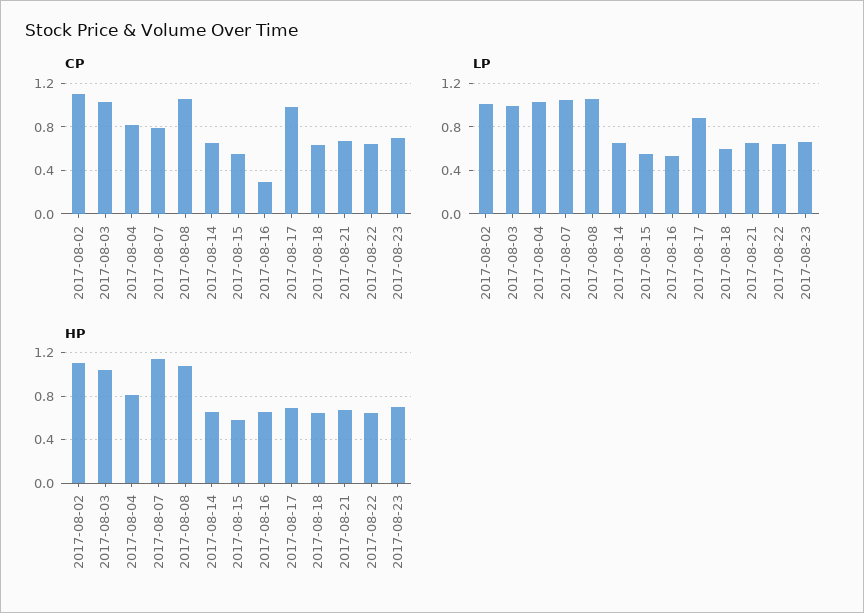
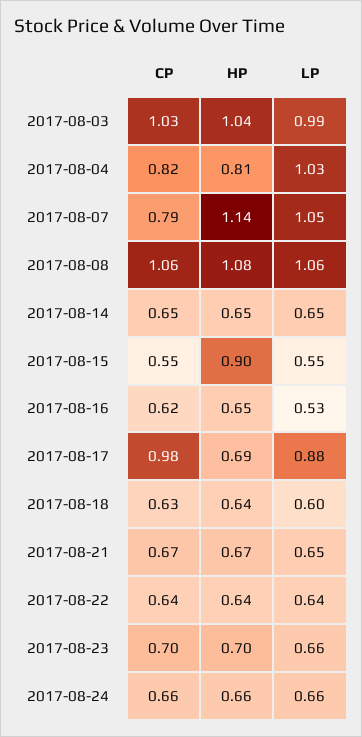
CP, 2017-08-02: 1.1 -> none
CP, 2017-08-16: 0.3 -> 0.62
LP, 2017-08-02: 1 -> none
HP, 2017-08-02: 1.1 -> none
HP, 2017-08-15: 0.6 -> 0.9
CP, 2017-08-24: none -> 0.66
HP, 2017-08-24: none -> 0.66
LP, 2017-08-24: none -> 0.66

